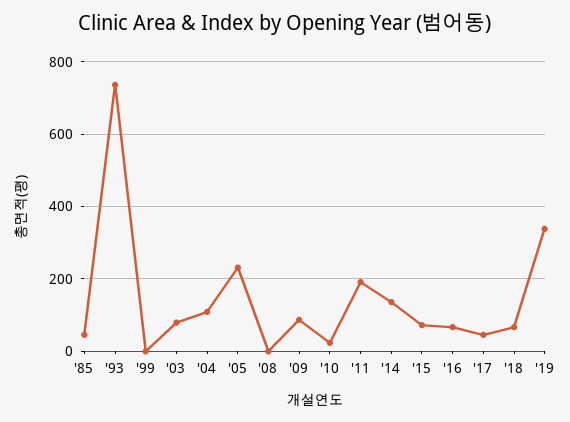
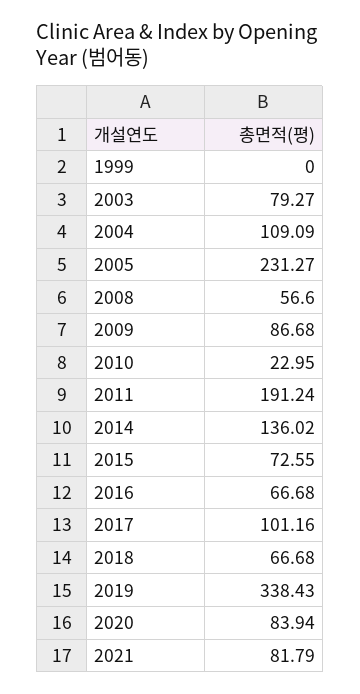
'85: 40 -> none
'93: 740 -> none
'08: 0 -> 56.6
'17: 40 -> 101.16
2020: none -> 83.94
2021: none -> 81.79

